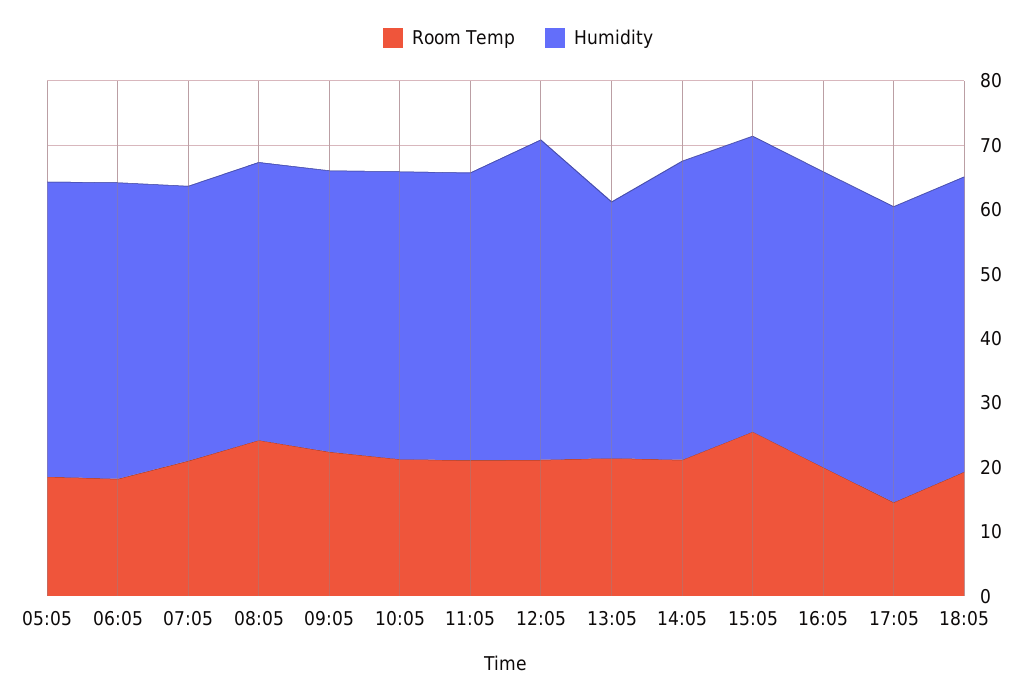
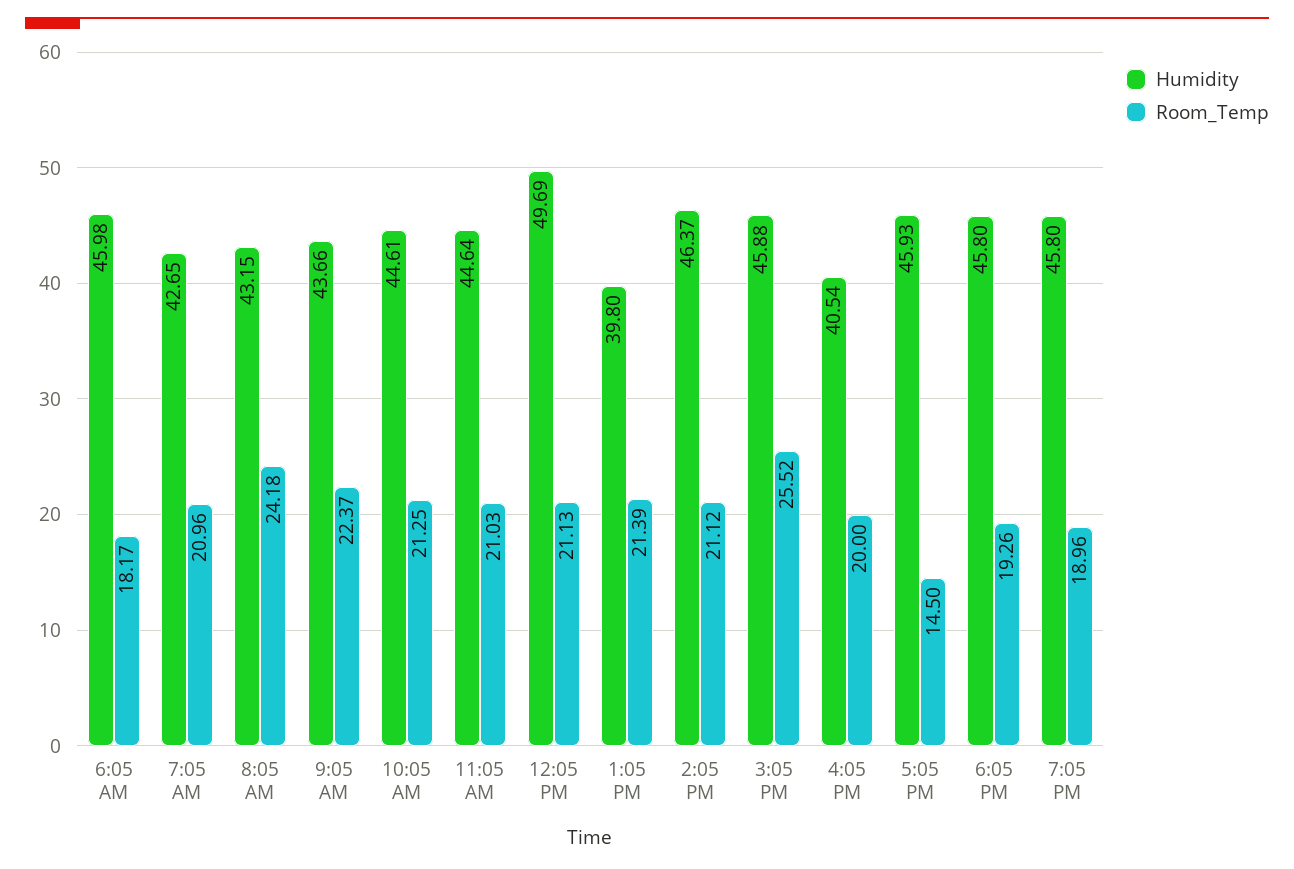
Room Temp, 05:05: 18 -> none
Humidity, 05:05: 46 -> none
Humidity, 16:05: 46 -> 40.54
Humidity, 7:05 PM: none -> 45.8
Room Temp, 7:05 PM: none -> 18.96

